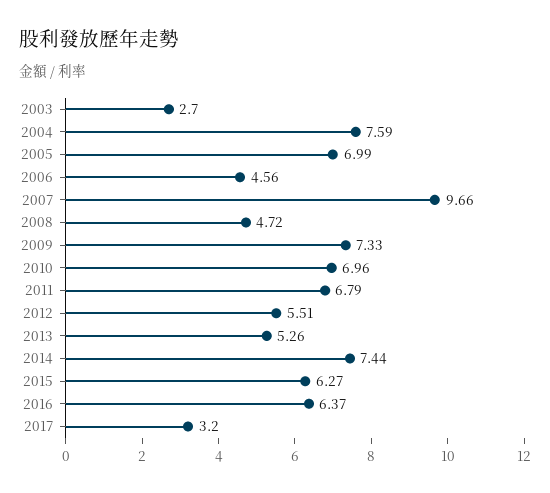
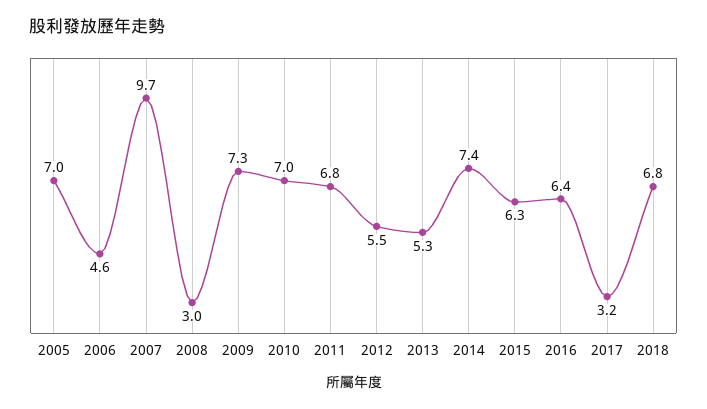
2003: 2.7 -> none
2004: 7.59 -> none
2008: 4.72 -> 3
2018: none -> 6.8

